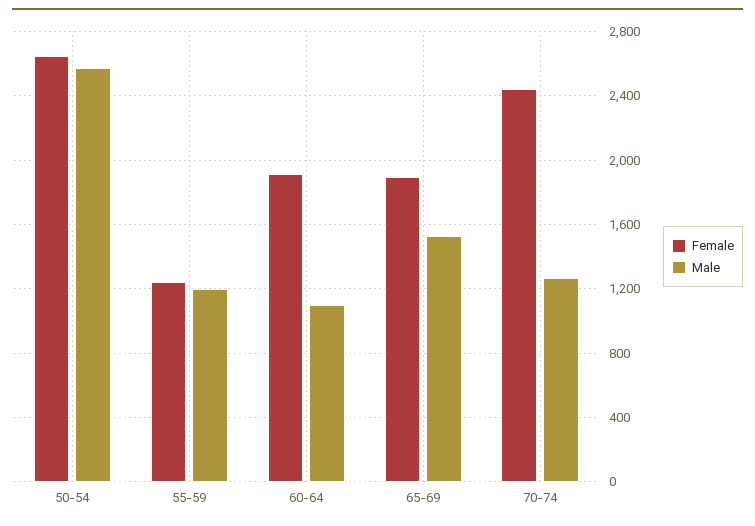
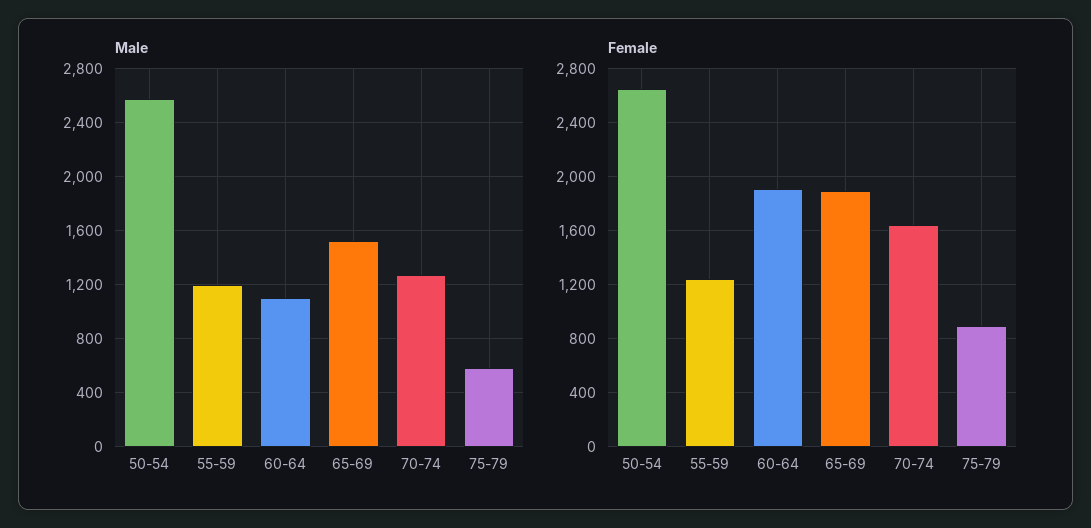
Female, 70-74: 2450 -> 1650
Male, 75-79: none -> 600
Female, 75-79: none -> 900

